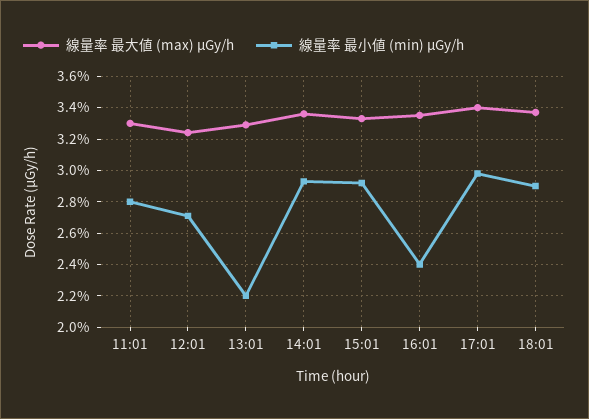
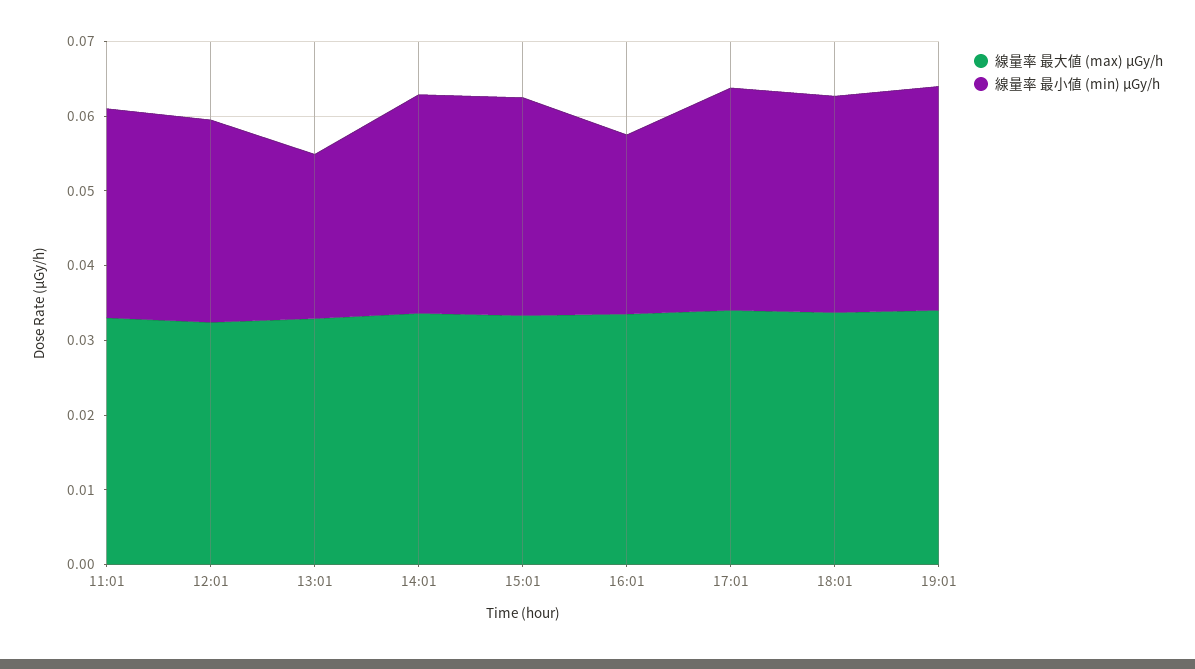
線量率 最大値 (max) μGy/h, 19:01: none -> 0.034
線量率 最小値 (min) μGy/h, 19:01: none -> 0.03

